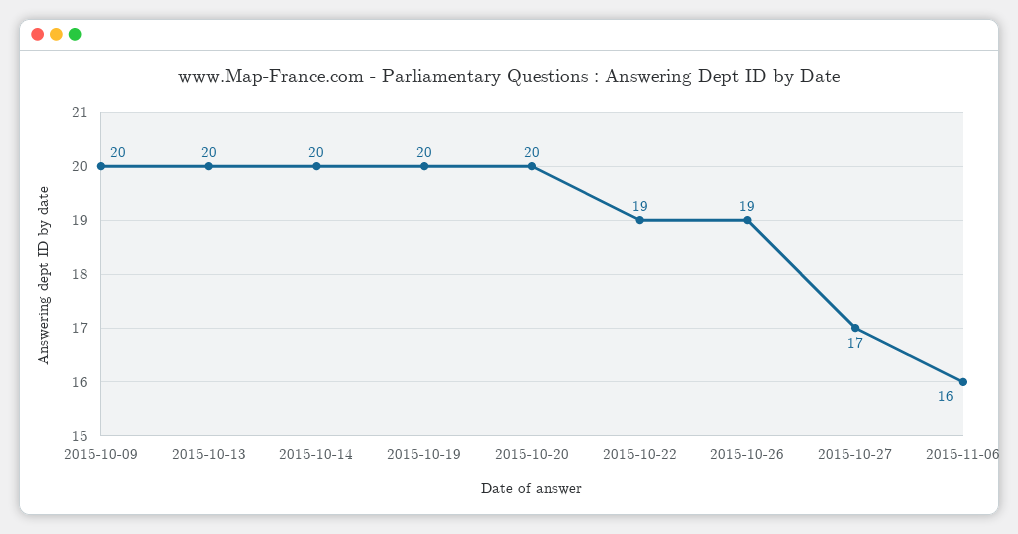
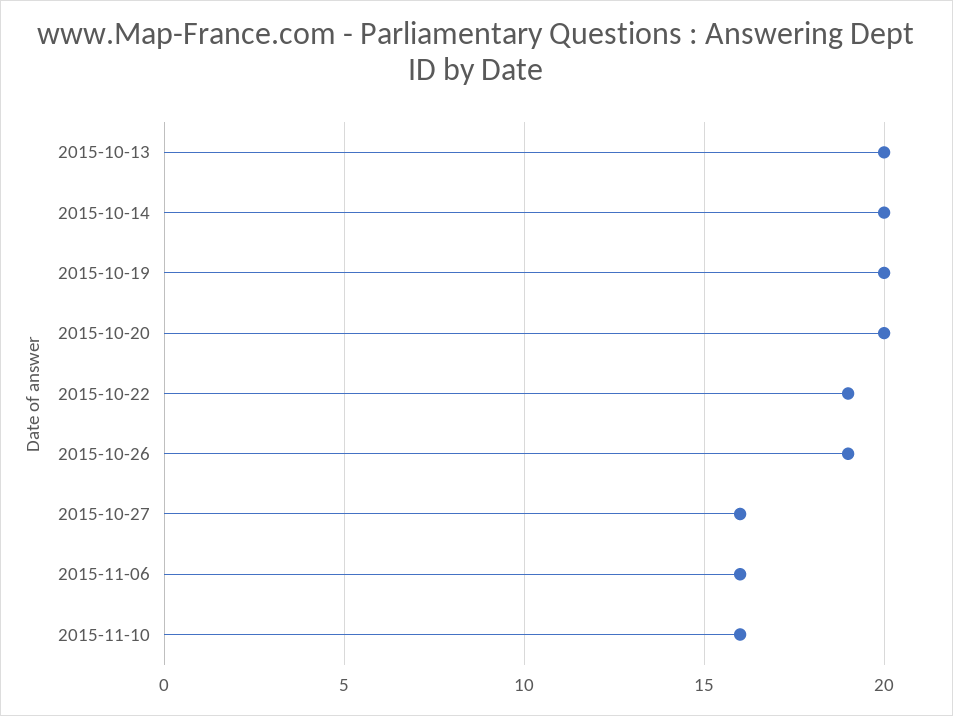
2015-10-09: 20 -> none
2015-10-27: 17 -> 16
2015-11-10: none -> 16

